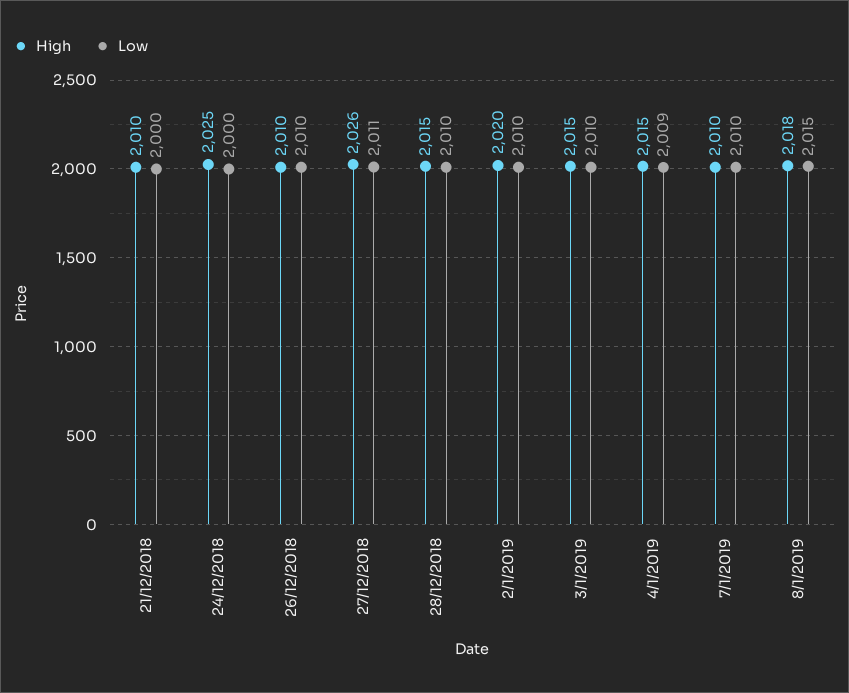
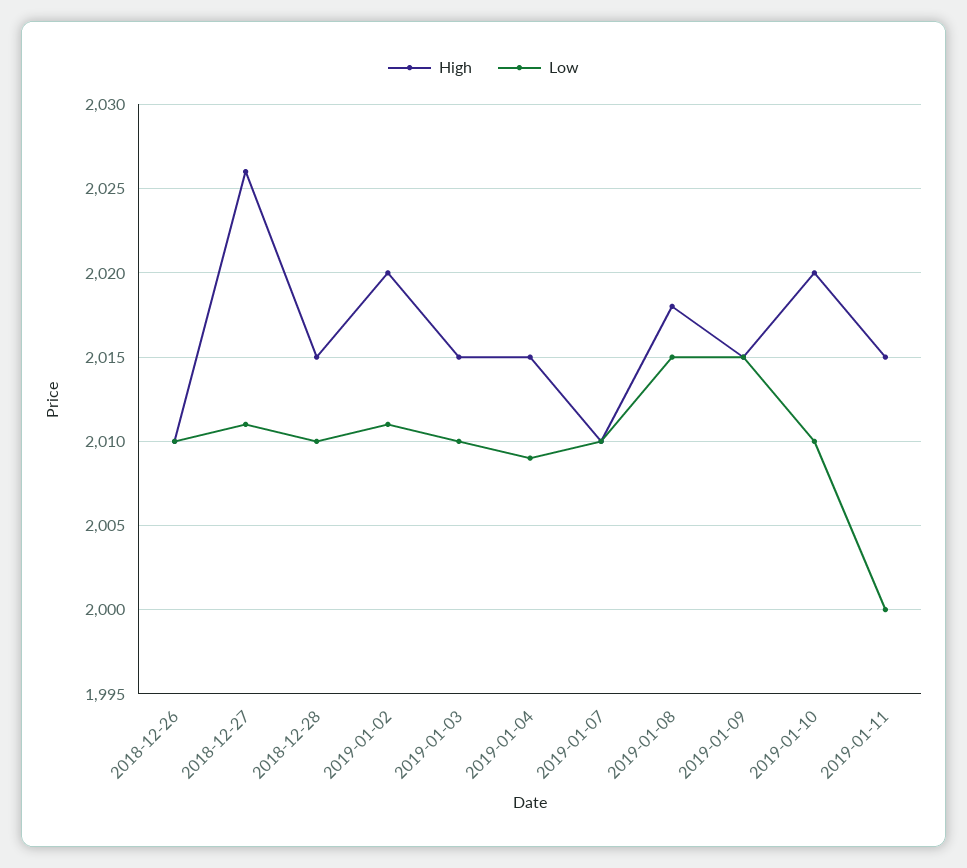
High, 21/12/2018: 2010 -> none
Low, 21/12/2018: 2000 -> none
High, 24/12/2018: 2025 -> none
Low, 24/12/2018: 2000 -> none
Low, 2/1/2019: 2010 -> 2011
High, 2019-01-09: none -> 2015
Low, 2019-01-09: none -> 2015
High, 2019-01-10: none -> 2020
Low, 2019-01-10: none -> 2010
High, 2019-01-11: none -> 2015
Low, 2019-01-11: none -> 2000

